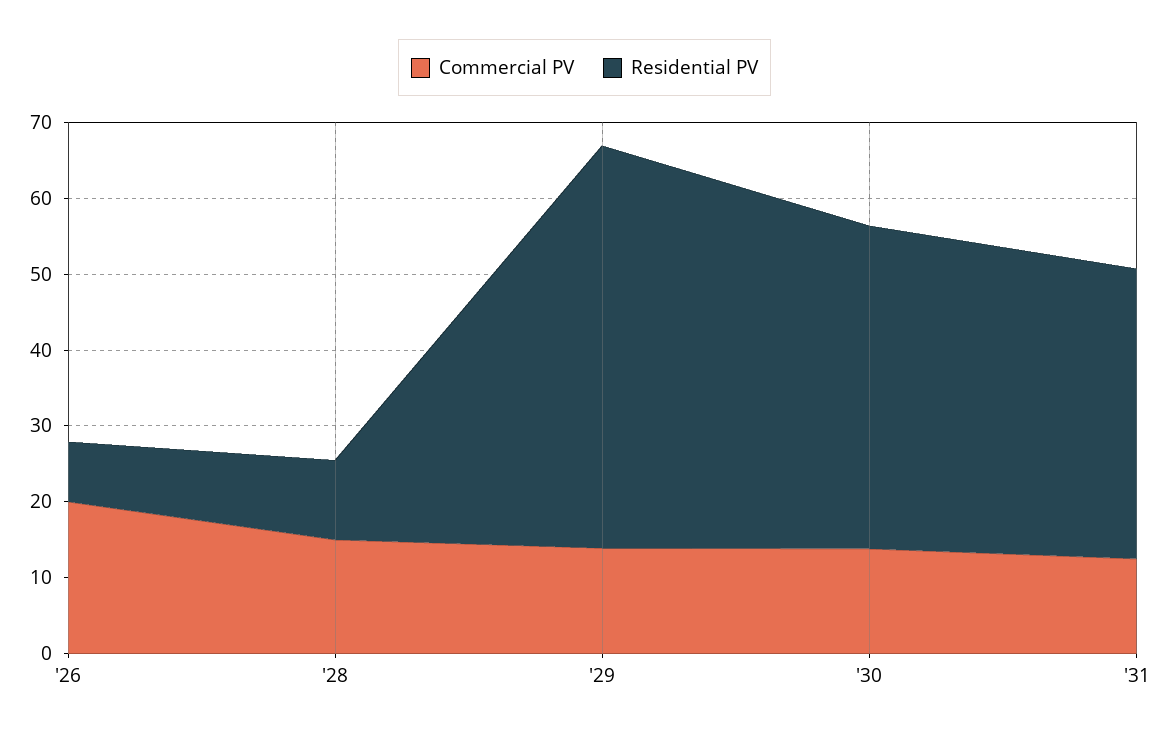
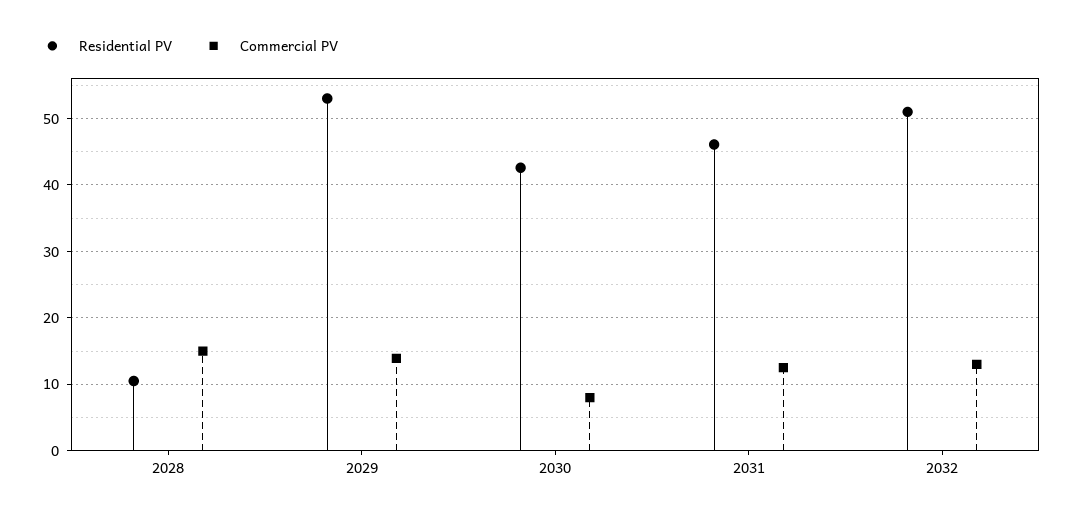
Commercial PV, '26: 20 -> none
Residential PV, '26: 8 -> none
Commercial PV, '30: 14 -> 8
Residential PV, '31: 38 -> 46
Residential PV, 2032: none -> 51
Commercial PV, 2032: none -> 13

